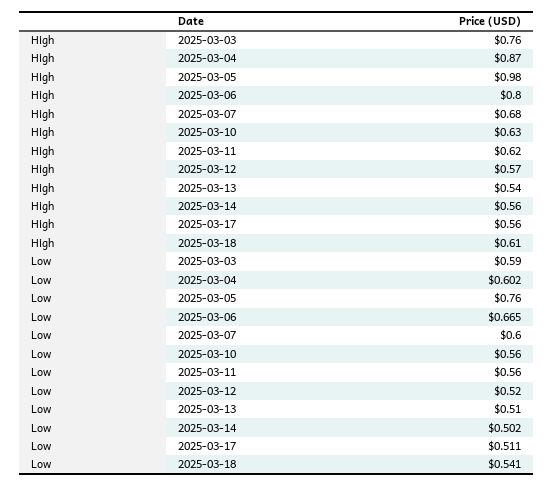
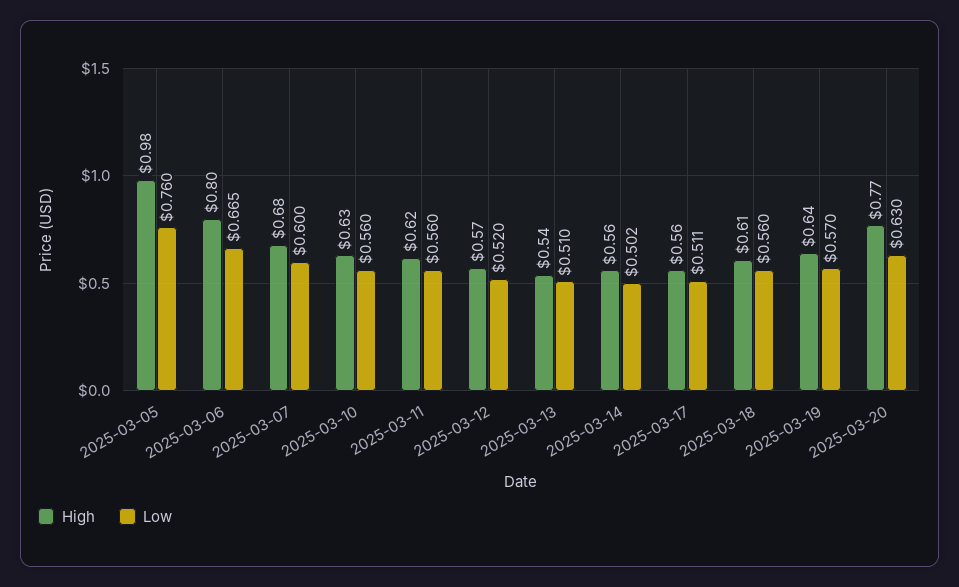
High, 2025-03-03: 0.76 -> none
High, 2025-03-04: 0.87 -> none
Low, 2025-03-03: 0.59 -> none
Low, 2025-03-04: 0.602 -> none
Low, 2025-03-18: 0.541 -> 0.56
High, 2025-03-19: none -> 0.64
Low, 2025-03-19: none -> 0.57
High, 2025-03-20: none -> 0.77
Low, 2025-03-20: none -> 0.63

